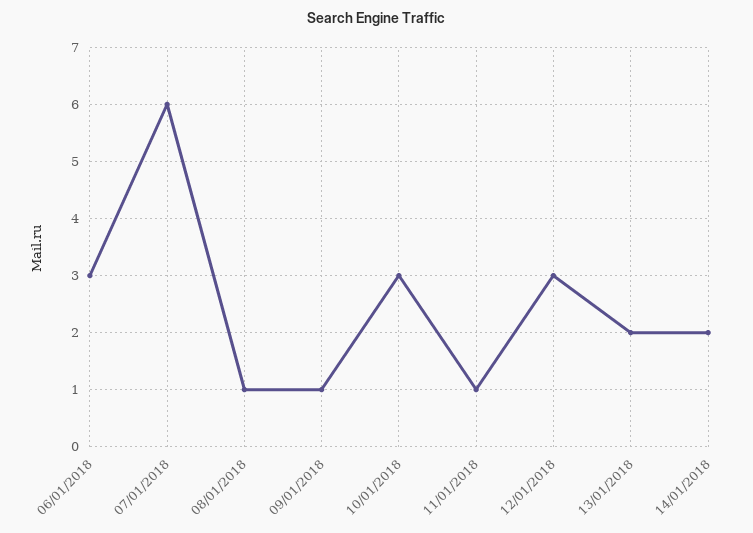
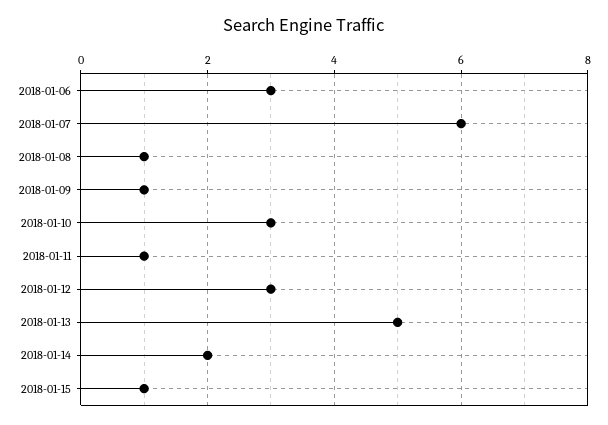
13/01/2018: 2 -> 5
2018-01-15: none -> 1

